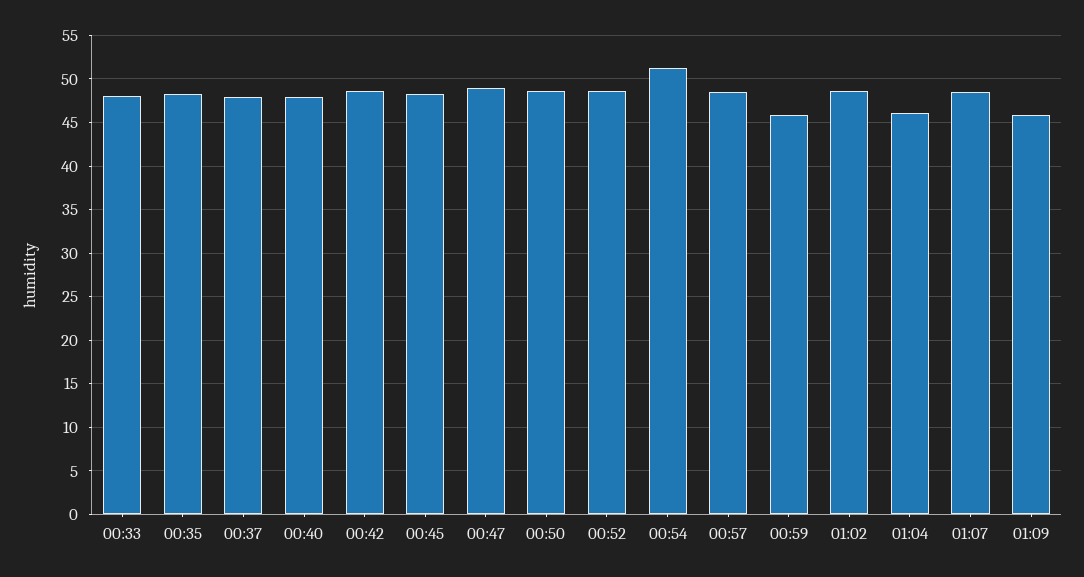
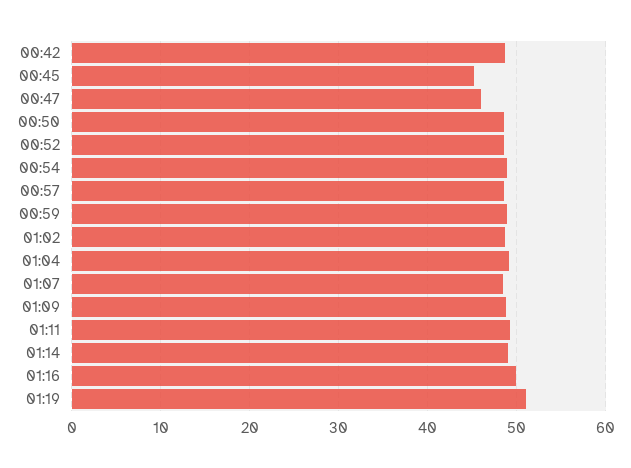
00:33: 48 -> none
00:35: 48 -> none
00:37: 48 -> none
00:40: 48 -> none
00:45: 48 -> 45
00:47: 49 -> 46
00:54: 51 -> 49
00:59: 46 -> 49
01:04: 46 -> 49
01:09: 46 -> 49
01:11: none -> 49
01:14: none -> 49
01:16: none -> 50
01:19: none -> 51

